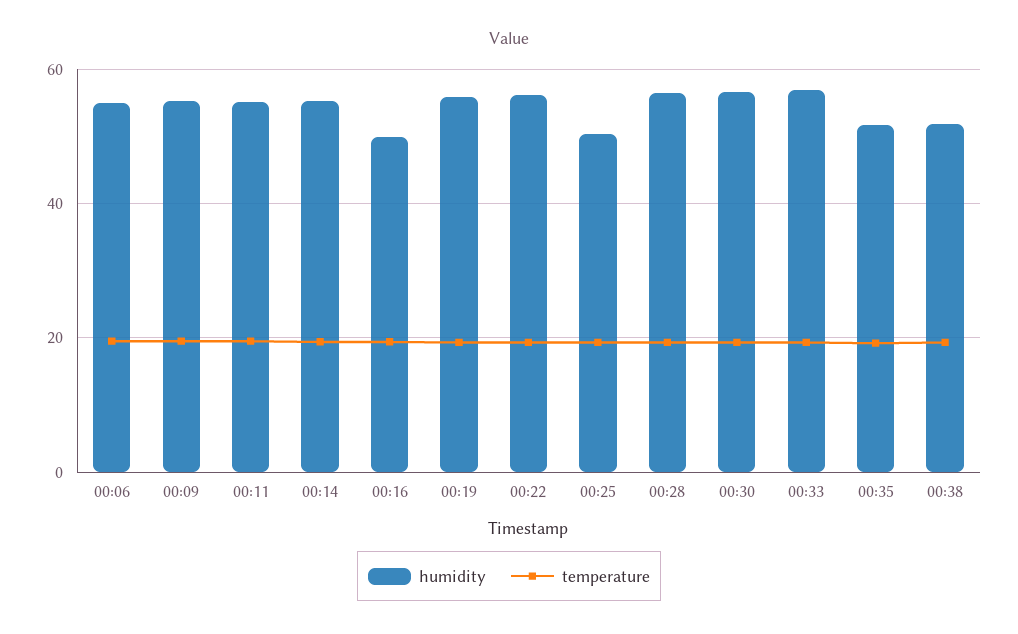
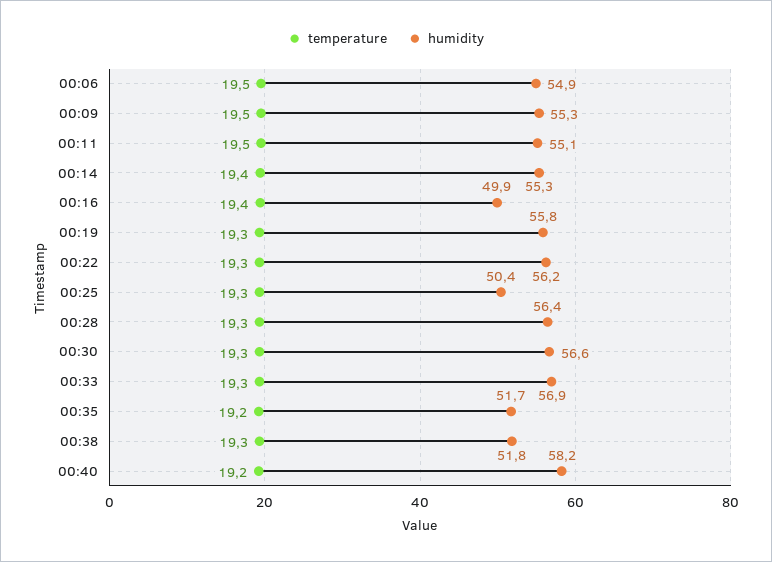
temperature, 00:40: none -> 19.2
humidity, 00:40: none -> 58.2

